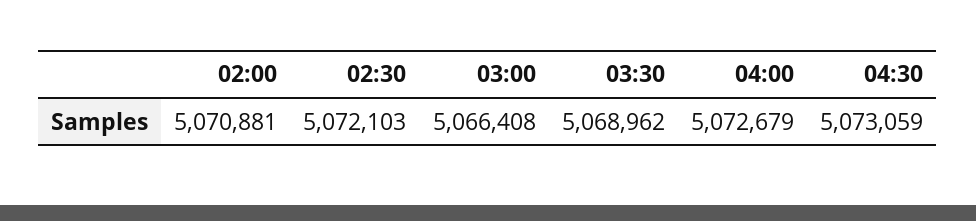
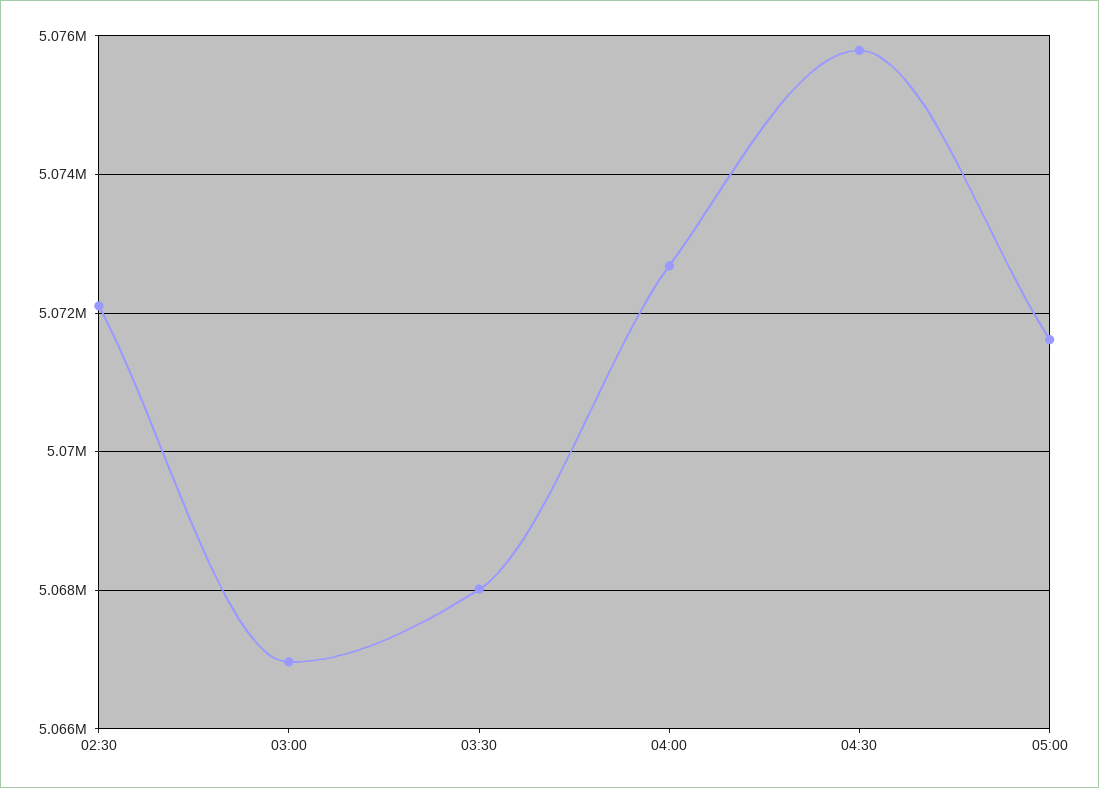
02:00: 5070881 -> none
03:00: 5066408 -> 5067000
03:30: 5068962 -> 5068000
04:30: 5073059 -> 5075800
05:00: none -> 5071600

